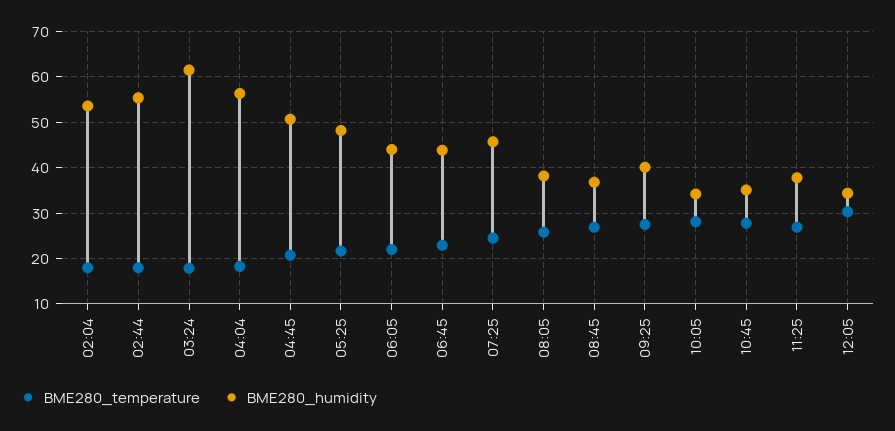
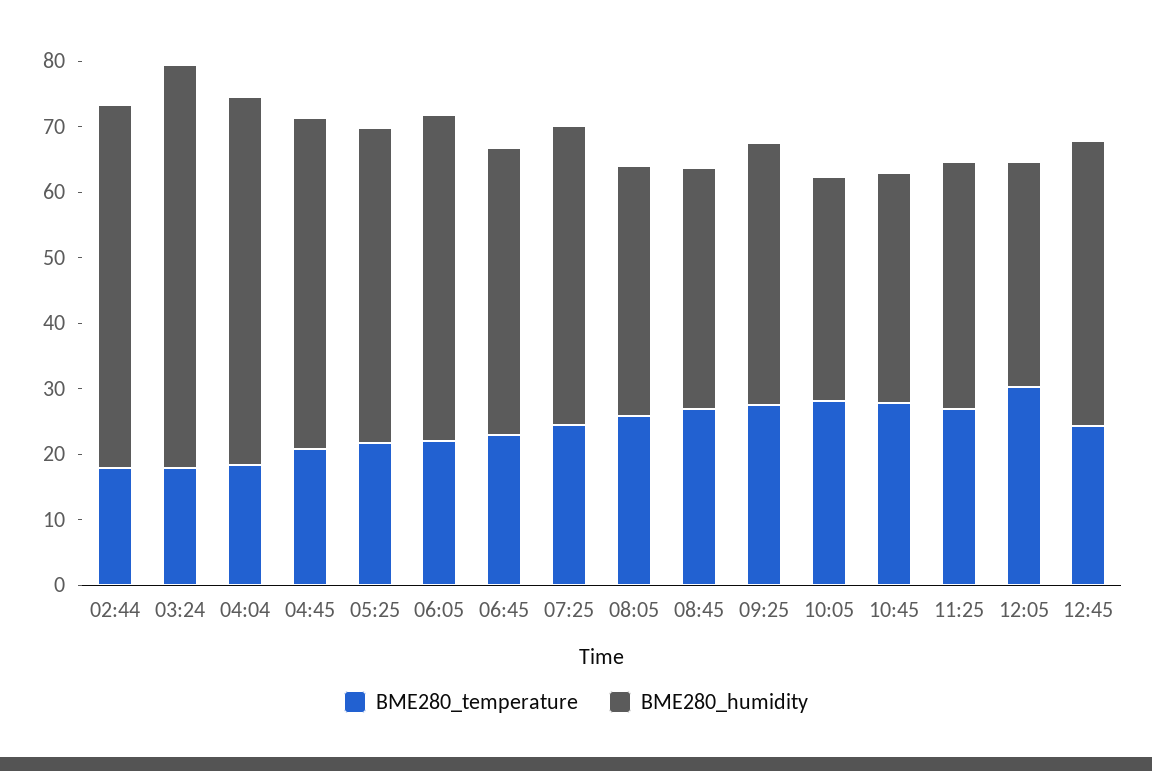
BME280_temperature, 02:04: 18 -> none
BME280_humidity, 02:04: 54 -> none
BME280_humidity, 06:05: 44 -> 50
BME280_temperature, 12:45: none -> 24
BME280_humidity, 12:45: none -> 44

